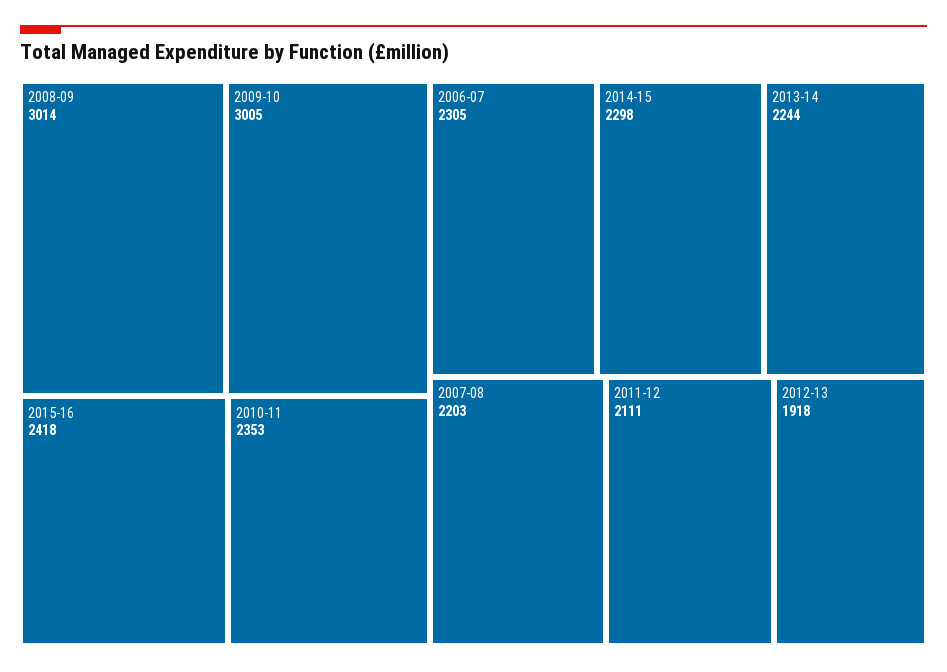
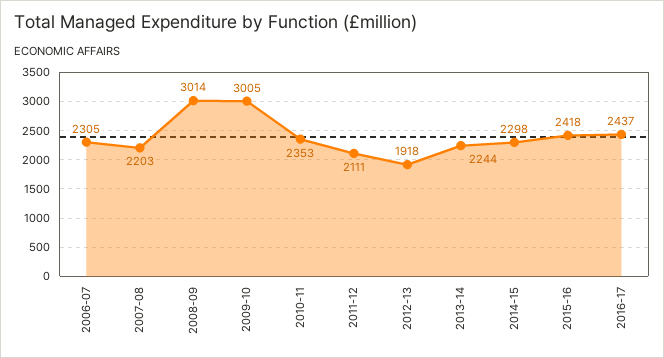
2016-17: none -> 2437

